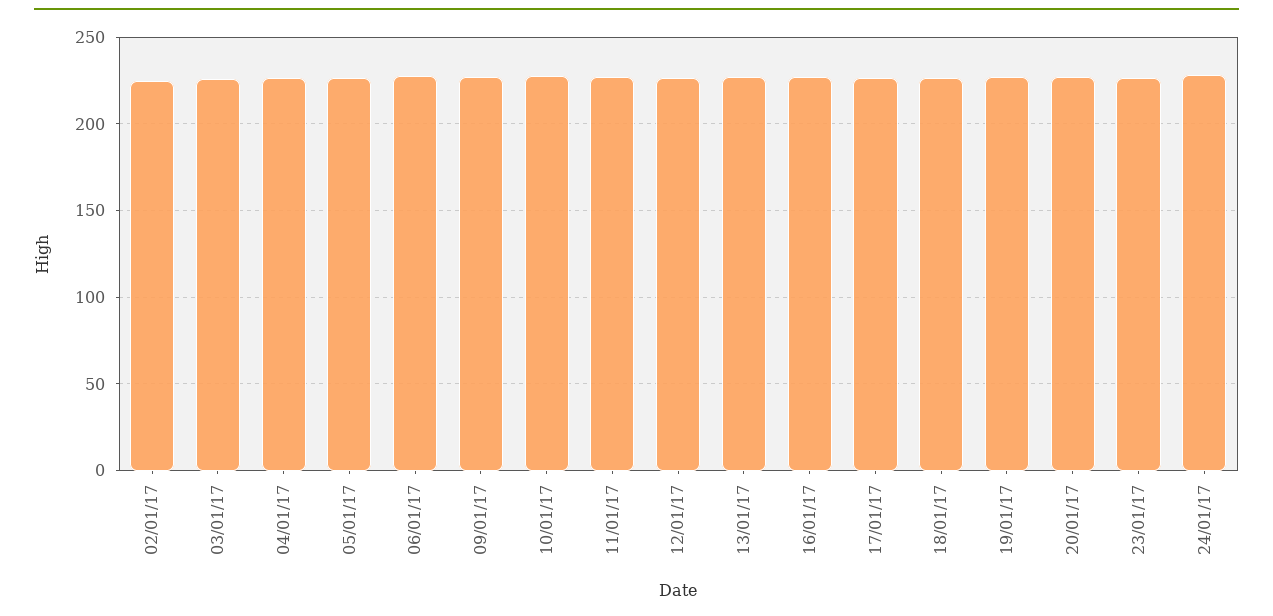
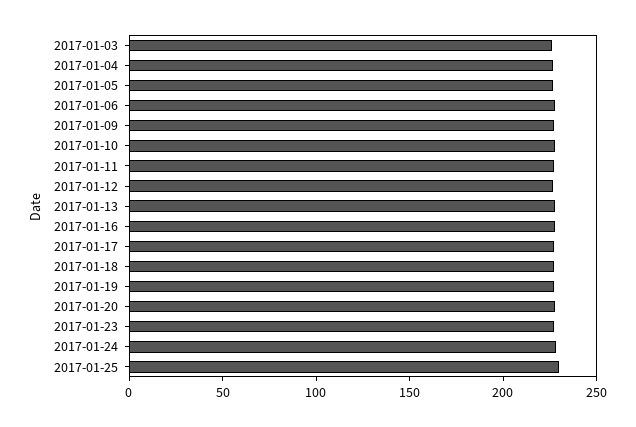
02/01/17: 225 -> none
2017-01-25: none -> 230

